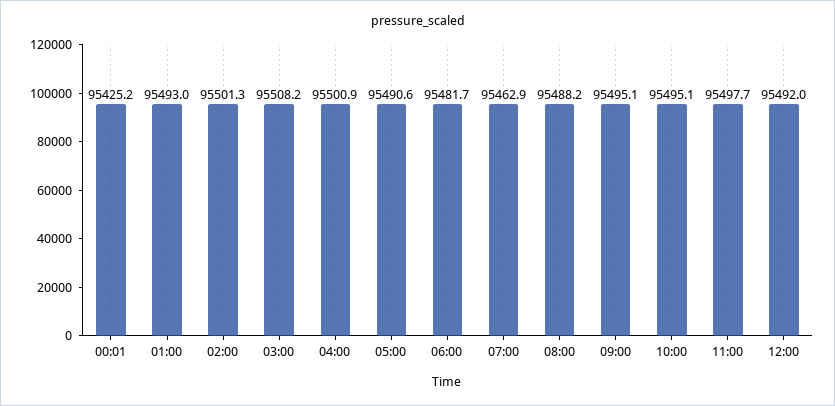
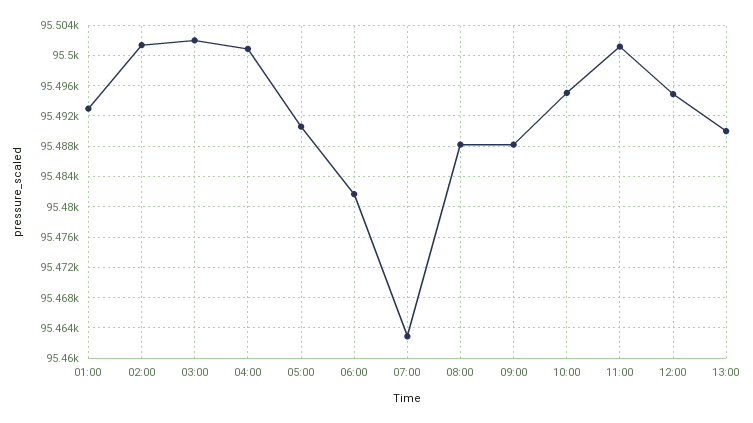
00:01: 95425.2 -> none
03:00: 95508.2 -> 95502
09:00: 95495.1 -> 95488
11:00: 95497.7 -> 95501
12:00: 95492 -> 95495
13:00: none -> 95490

